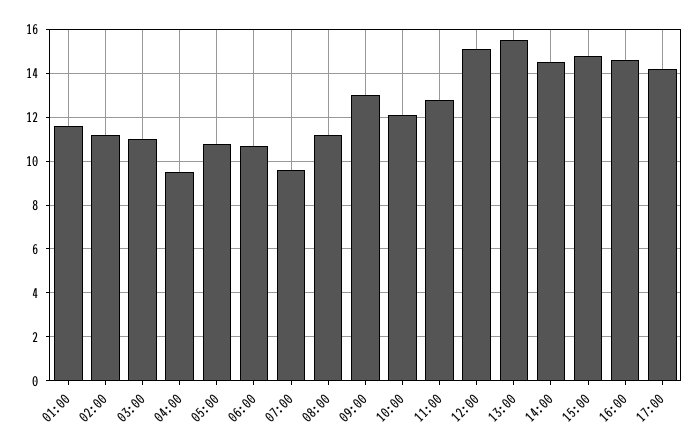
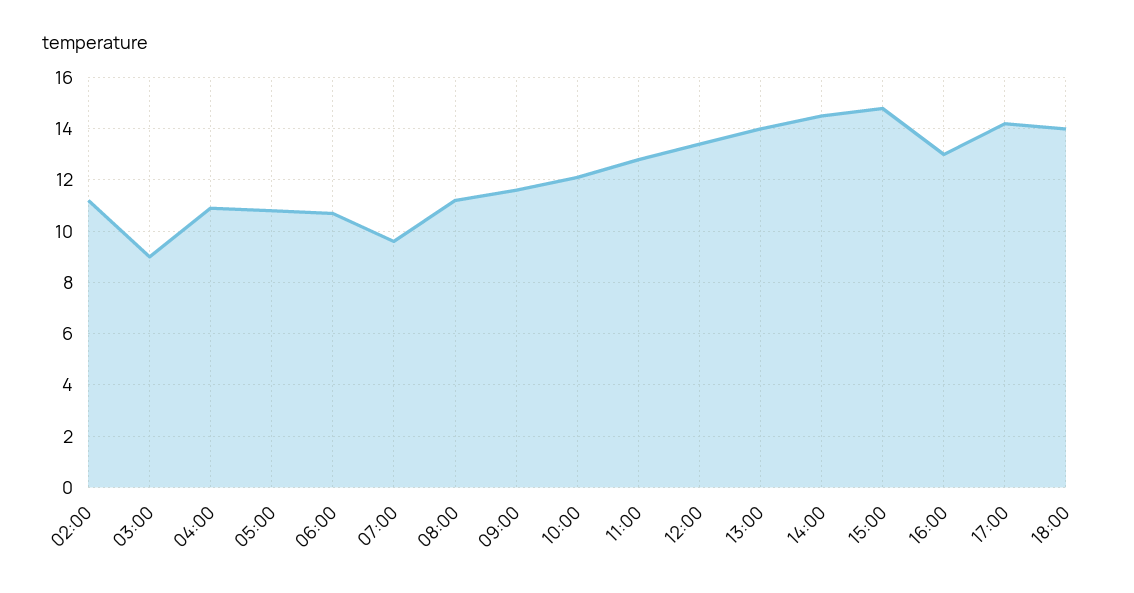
01:00: 11.5 -> none
03:00: 11 -> 9
04:00: 9.5 -> 11
09:00: 13 -> 11.5
12:00: 15 -> 13.5
13:00: 15.5 -> 14
16:00: 14.5 -> 13
18:00: none -> 14

